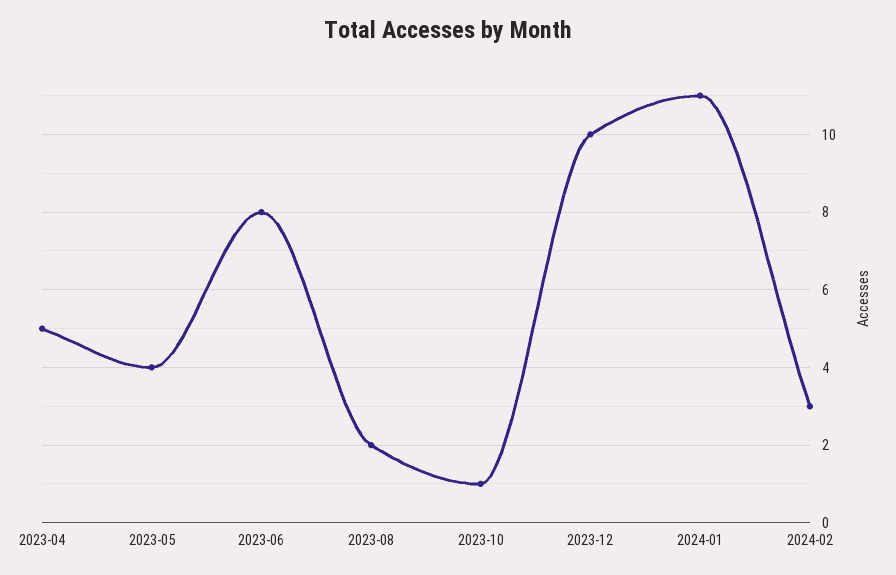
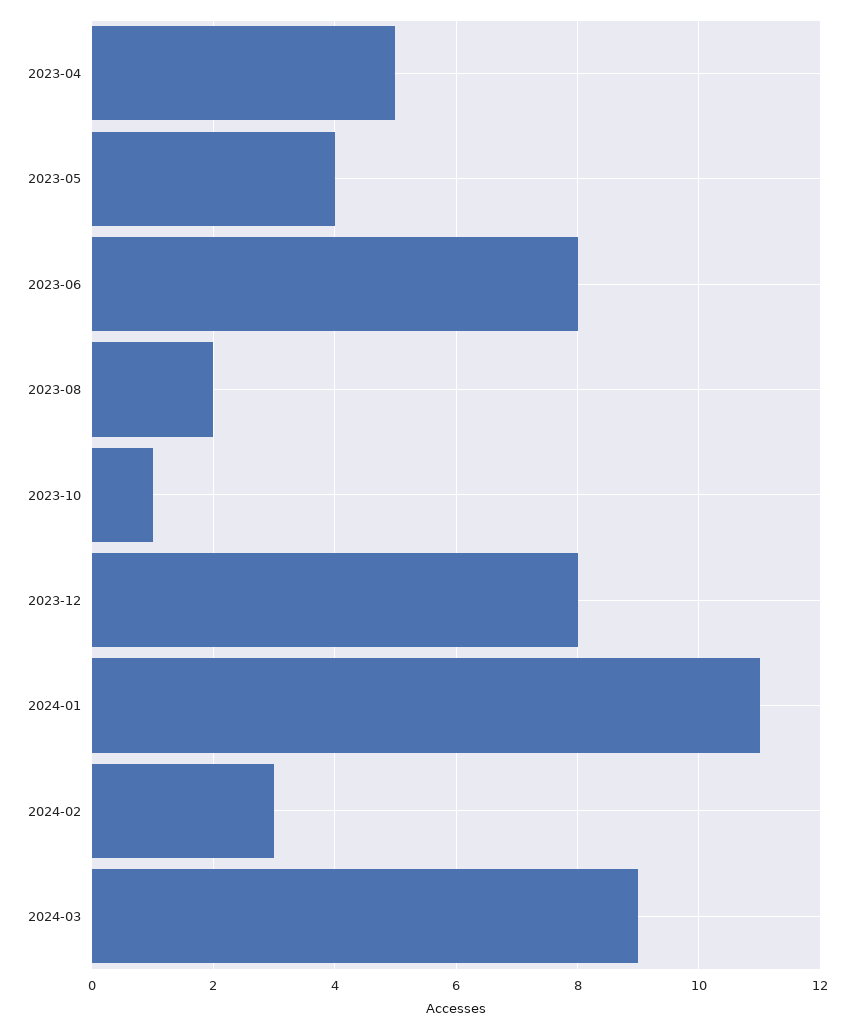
2023-12: 10 -> 8
2024-03: none -> 9

